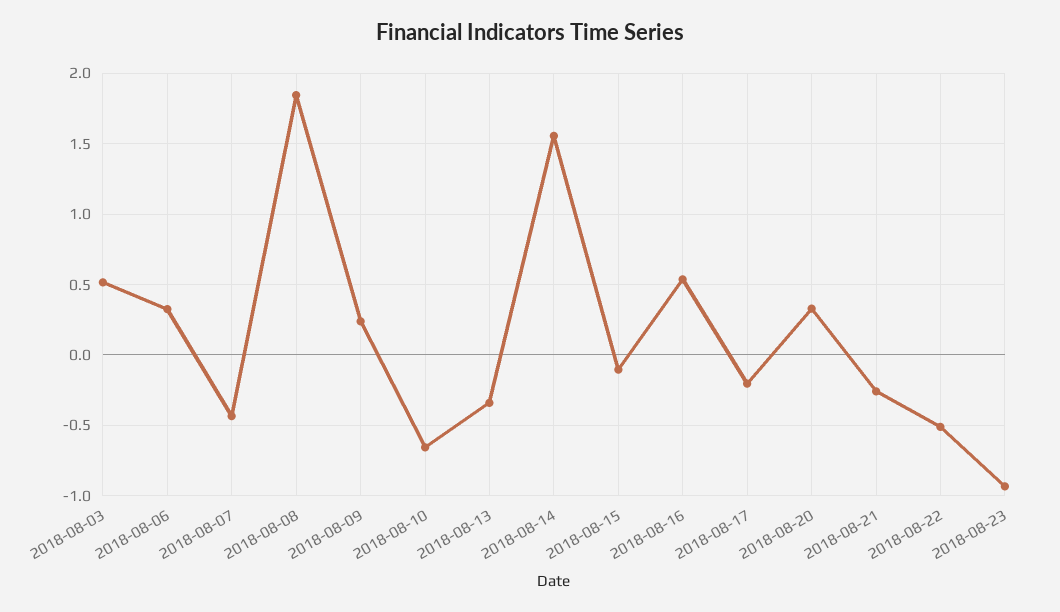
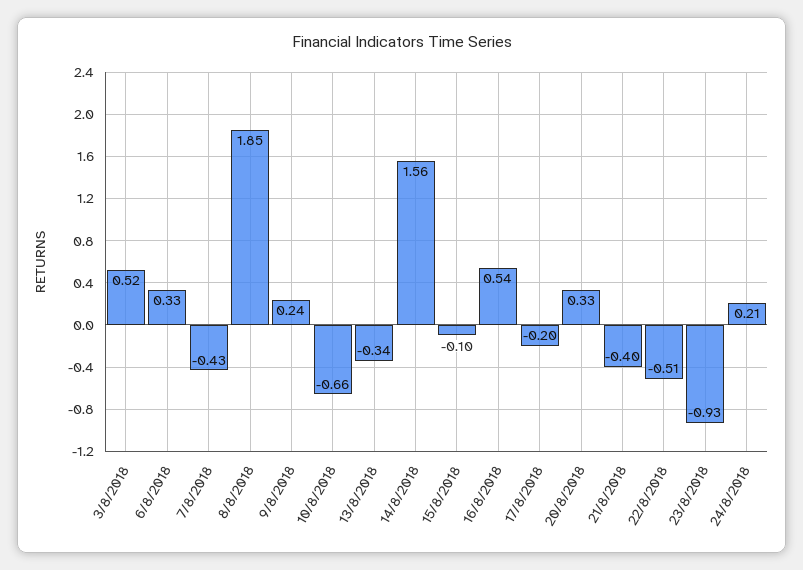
2018-08-21: -0.25 -> -0.4
24/8/2018: none -> 0.21

